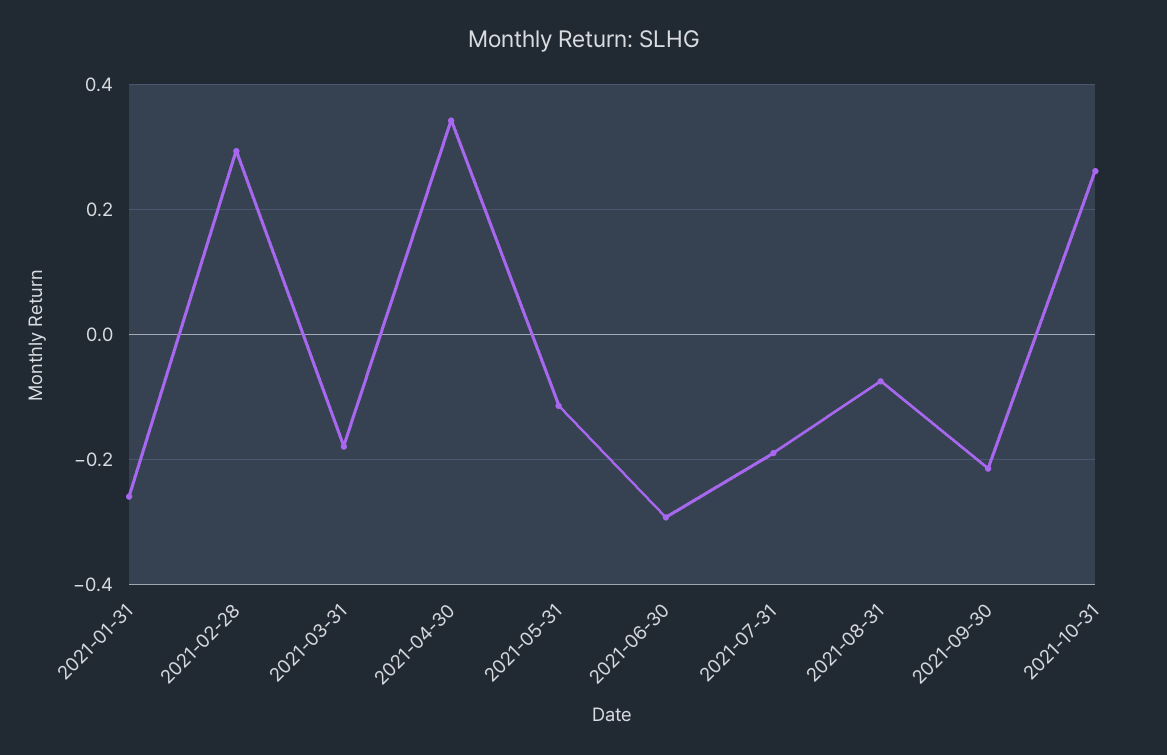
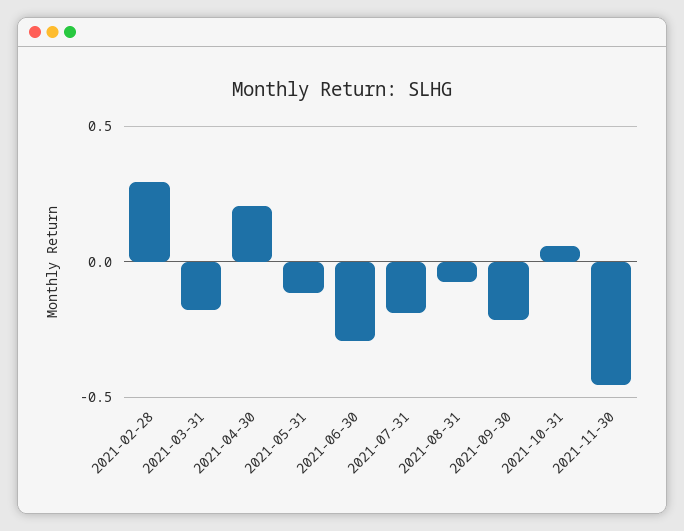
2021-01-31: -0.26 -> none
2021-04-30: 0.34 -> 0.2
2021-10-31: 0.26 -> 0.05
2021-11-30: none -> -0.45

